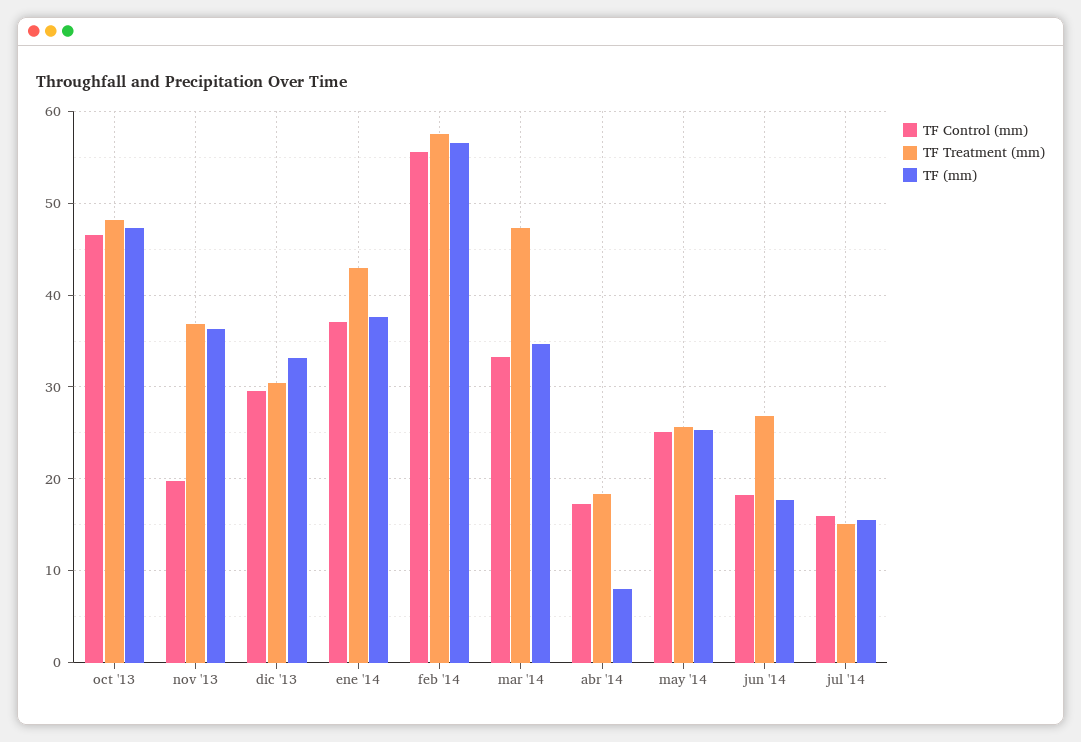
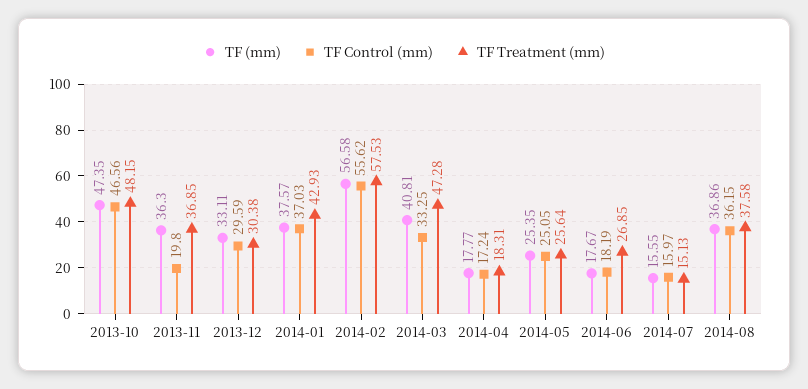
TF (mm), mar '14: 35 -> 40.81
TF (mm), abr '14: 8 -> 17.77
TF (mm), 2014-08: none -> 36.86
TF Control (mm), 2014-08: none -> 36.15
TF Treatment (mm), 2014-08: none -> 37.58

